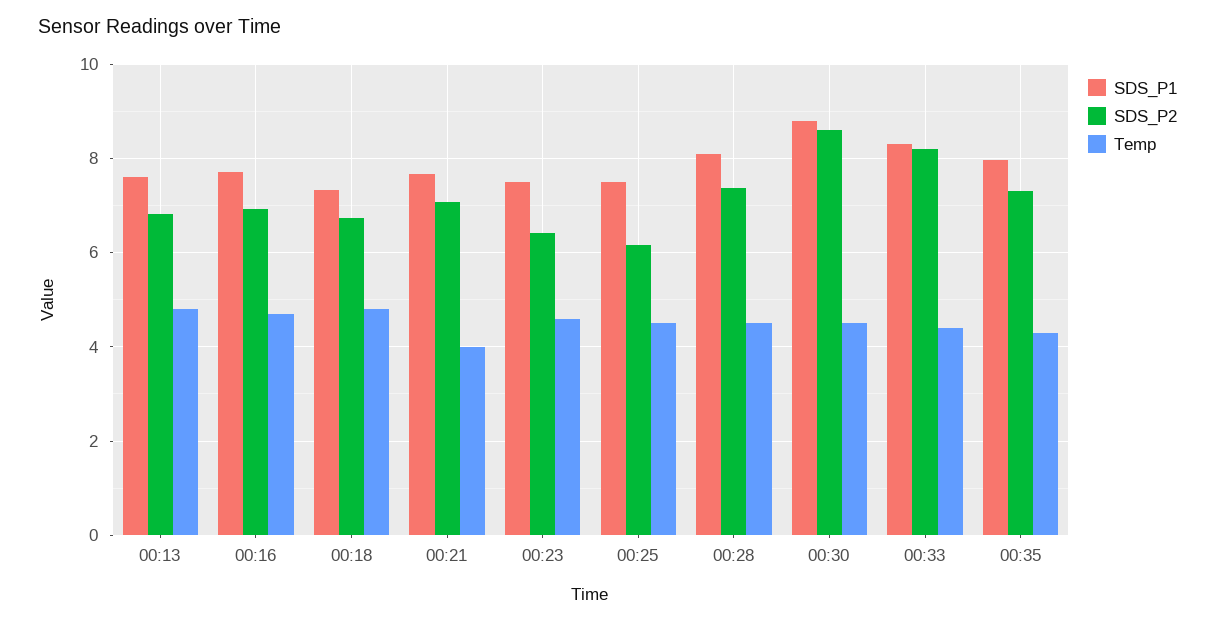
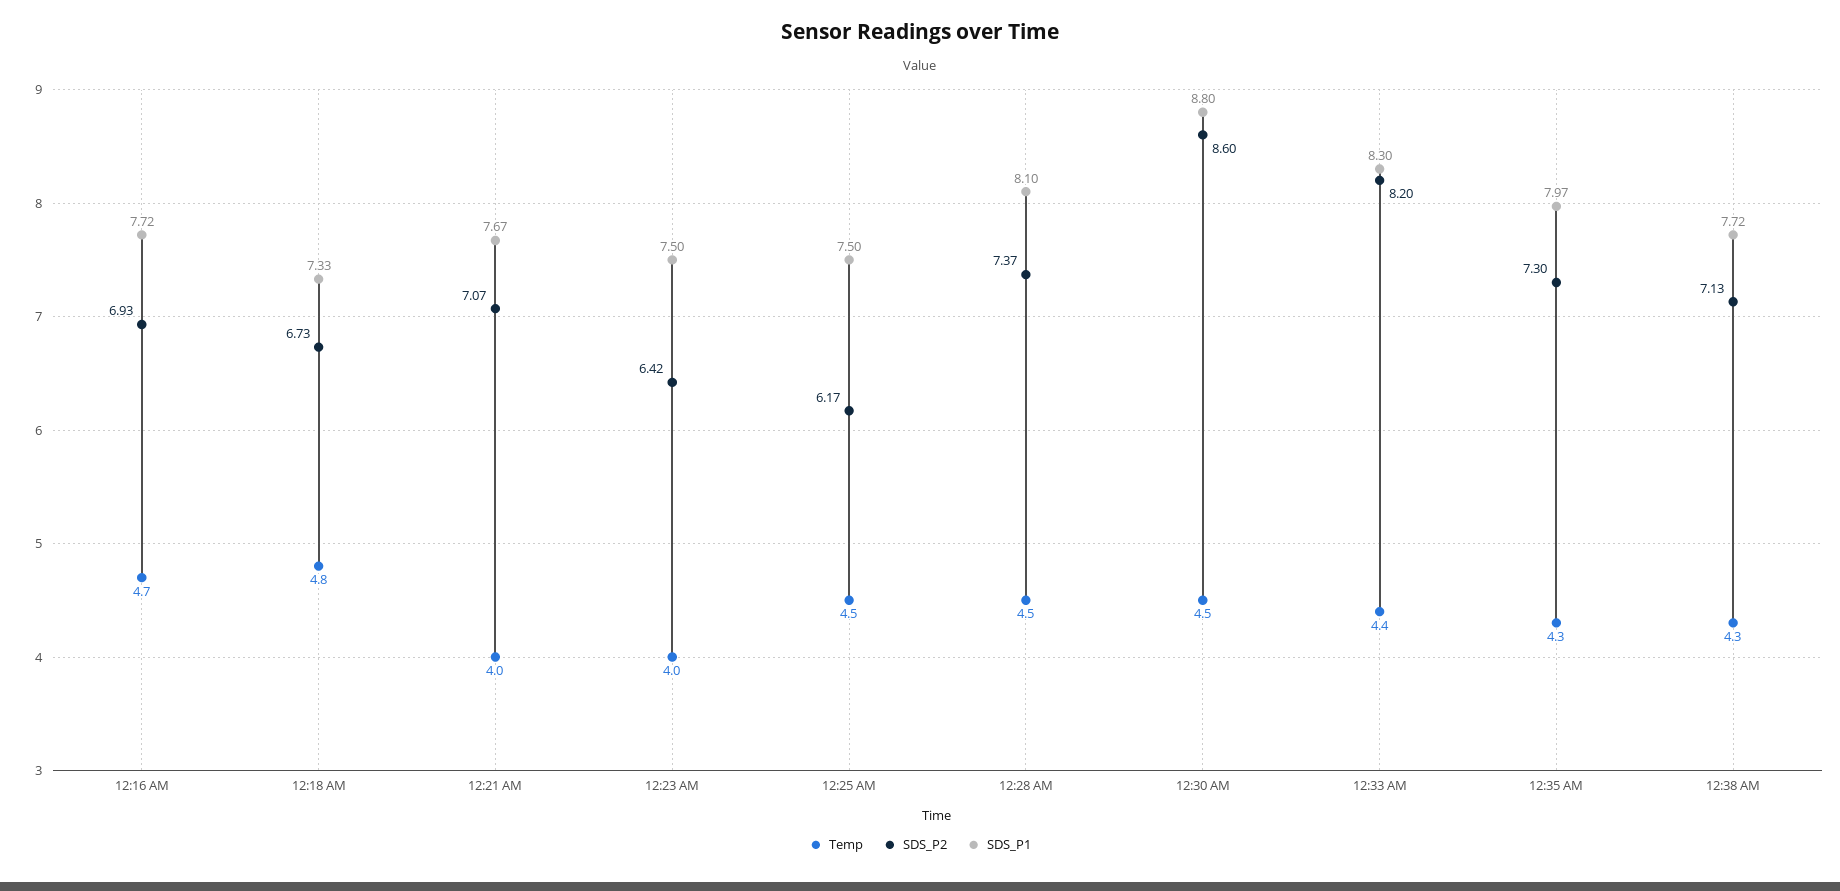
SDS_P1, 00:13: 7.6 -> none
SDS_P2, 00:13: 6.8 -> none
Temp, 00:13: 4.8 -> none
Temp, 00:23: 4.6 -> 4
Temp, 12:38 AM: none -> 4.3
SDS_P2, 12:38 AM: none -> 7.13
SDS_P1, 12:38 AM: none -> 7.72

